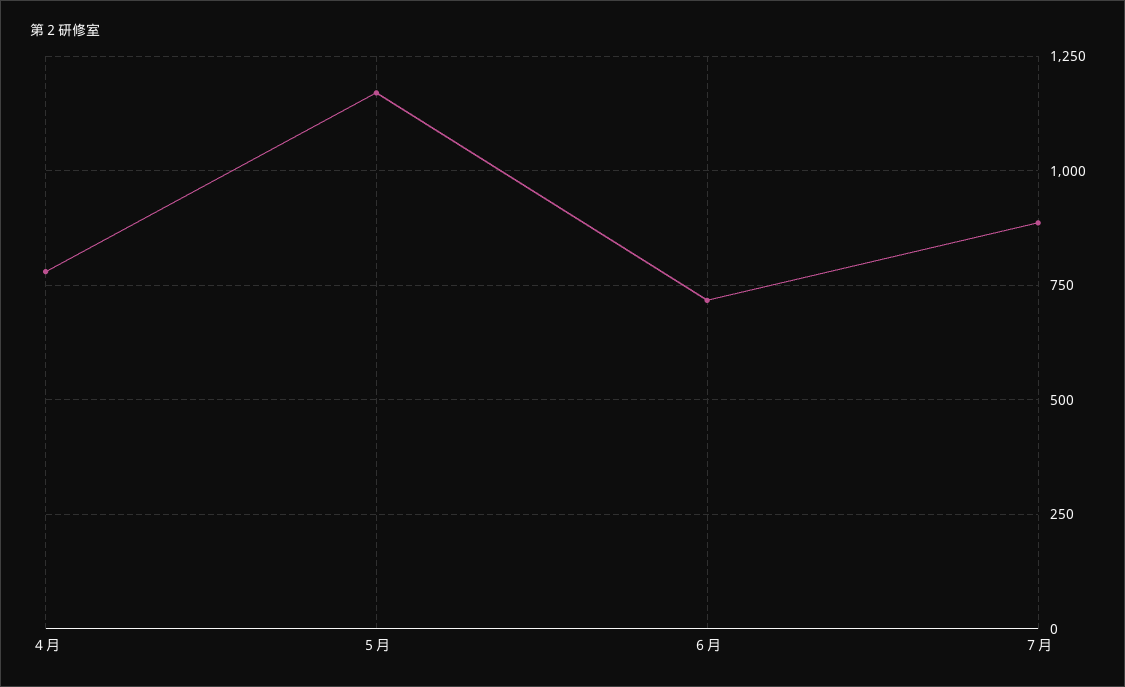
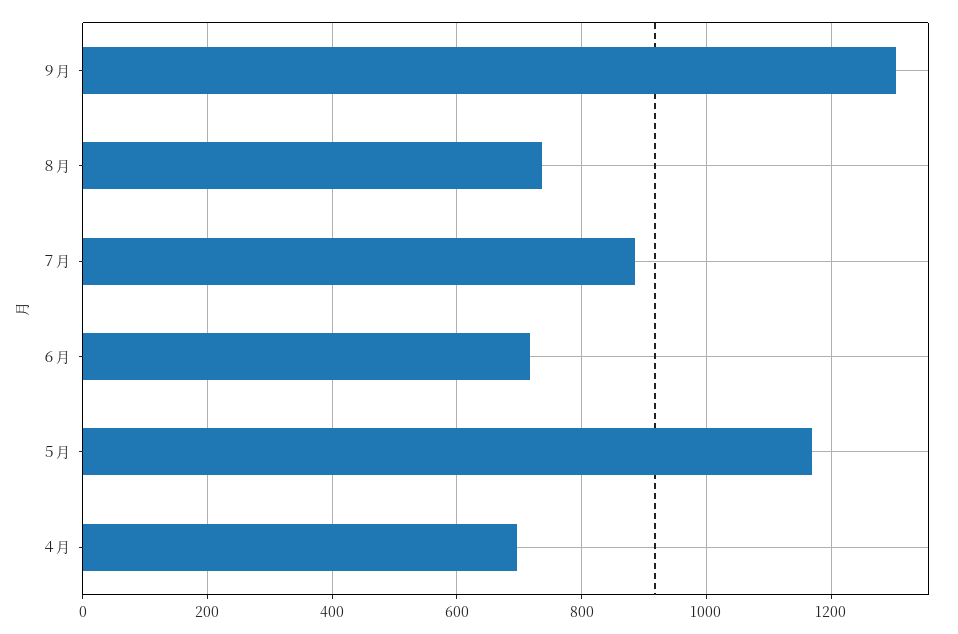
４月: 775 -> 700
９月: none -> 1300
８月: none -> 740

